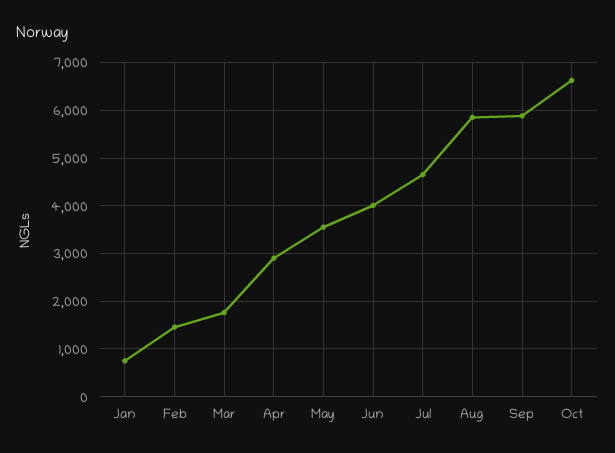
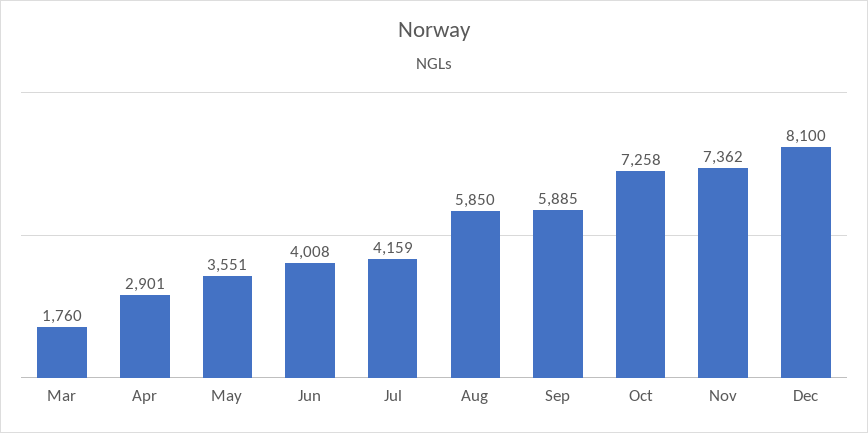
Jan: 800 -> none
Feb: 1400 -> none
Jul: 4600 -> 4159
Oct: 6600 -> 7258
Nov: none -> 7362
Dec: none -> 8100

